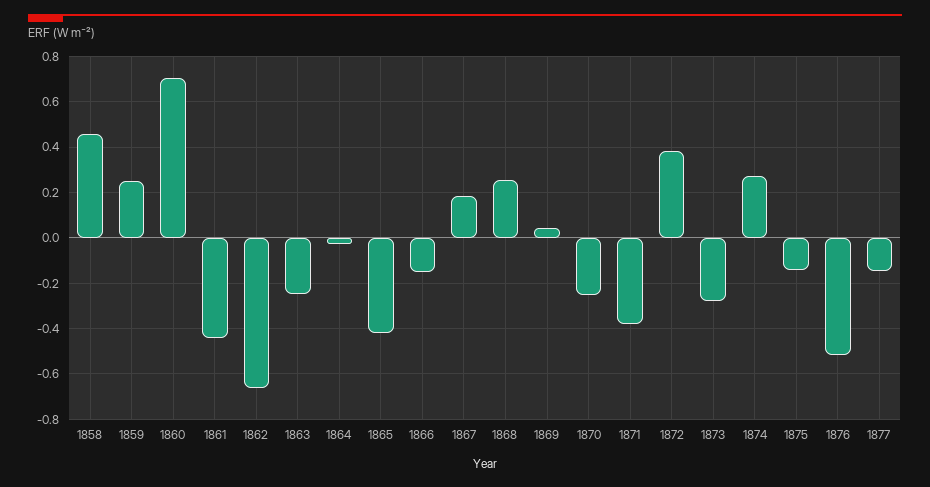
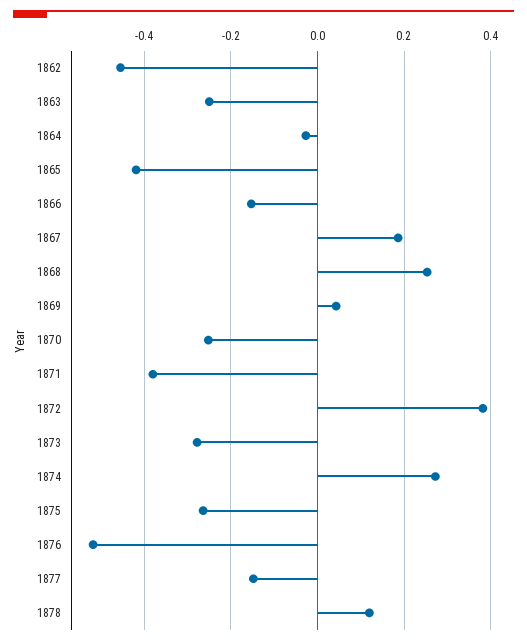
1858: 0.45 -> none
1859: 0.25 -> none
1860: 0.7 -> none
1861: -0.45 -> none
1862: -0.65 -> -0.46
1875: -0.15 -> -0.26
1878: none -> 0.12

